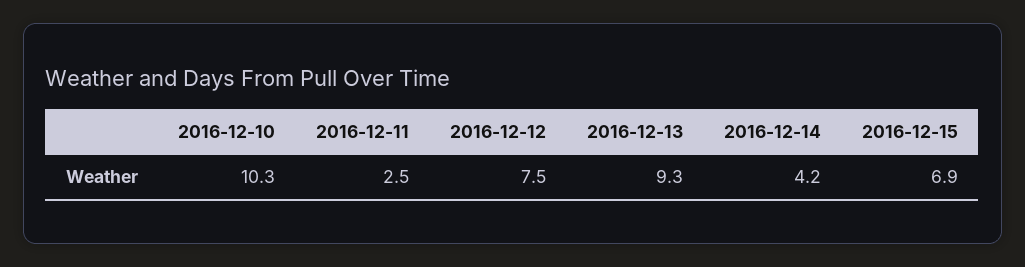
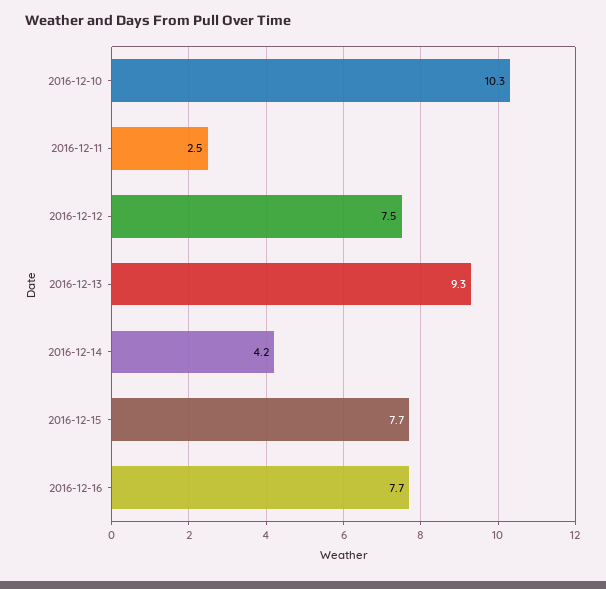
2016-12-15: 6.9 -> 7.7
2016-12-16: none -> 7.7

